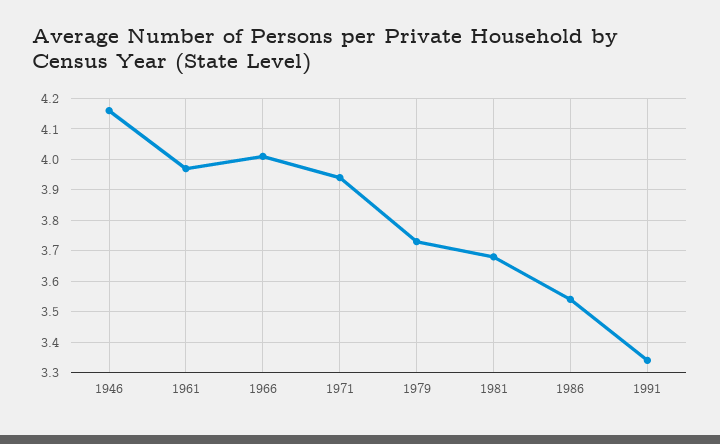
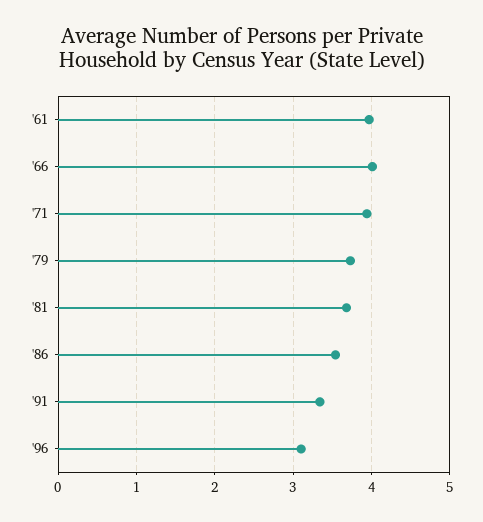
1946: 4.15 -> none
'96: none -> 3.1

